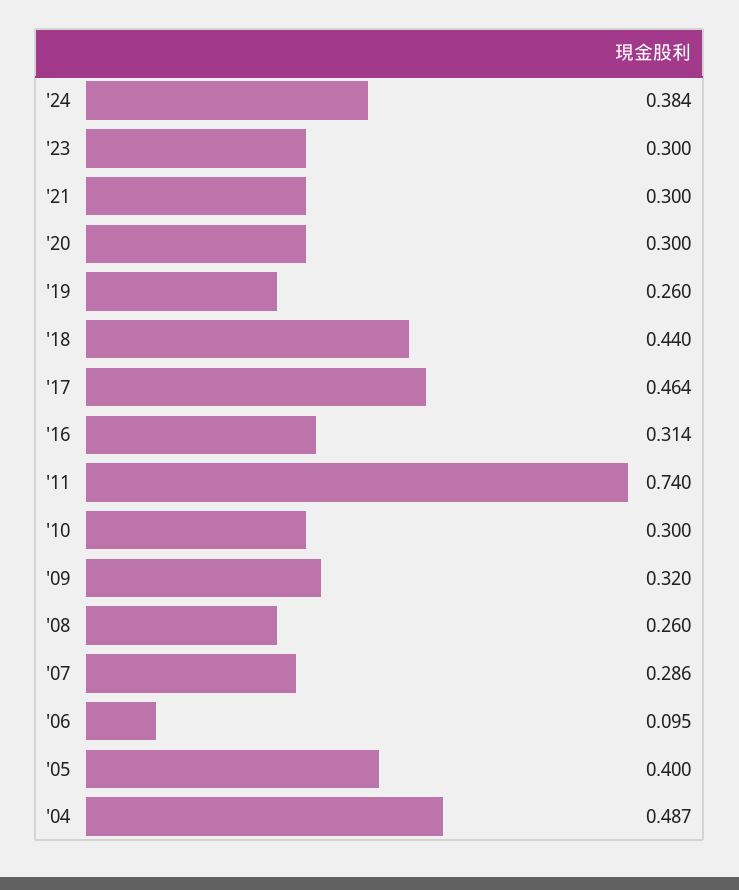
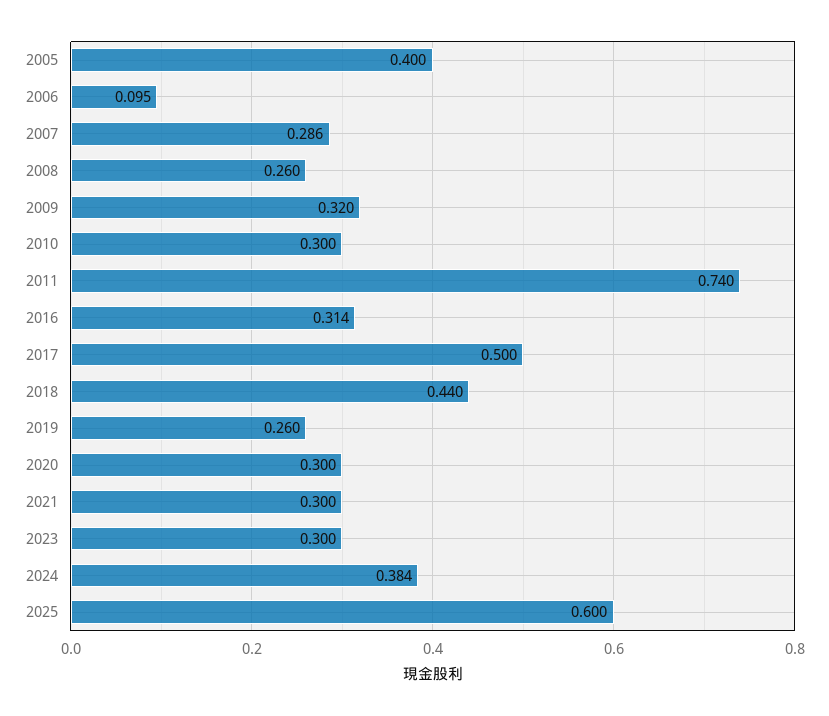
'17: 0.464 -> 0.5
'04: 0.487 -> none
2025: none -> 0.6

